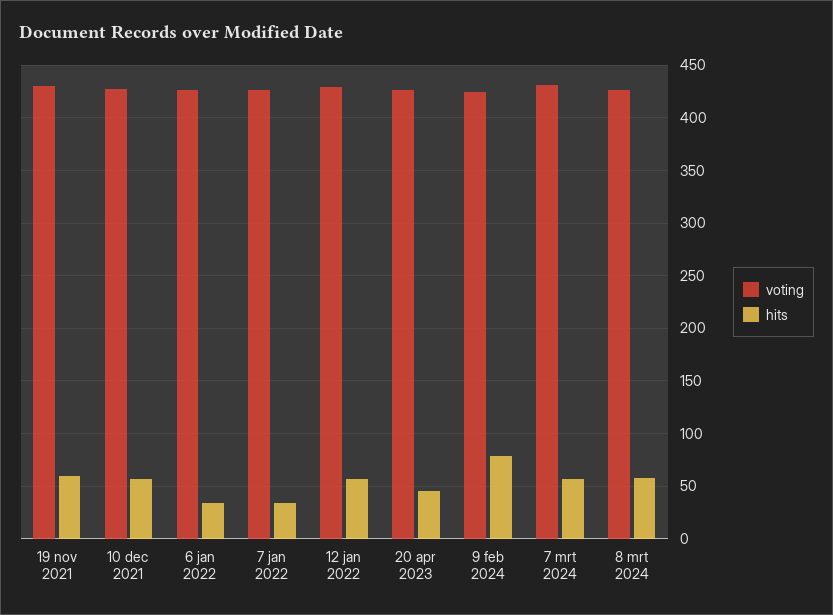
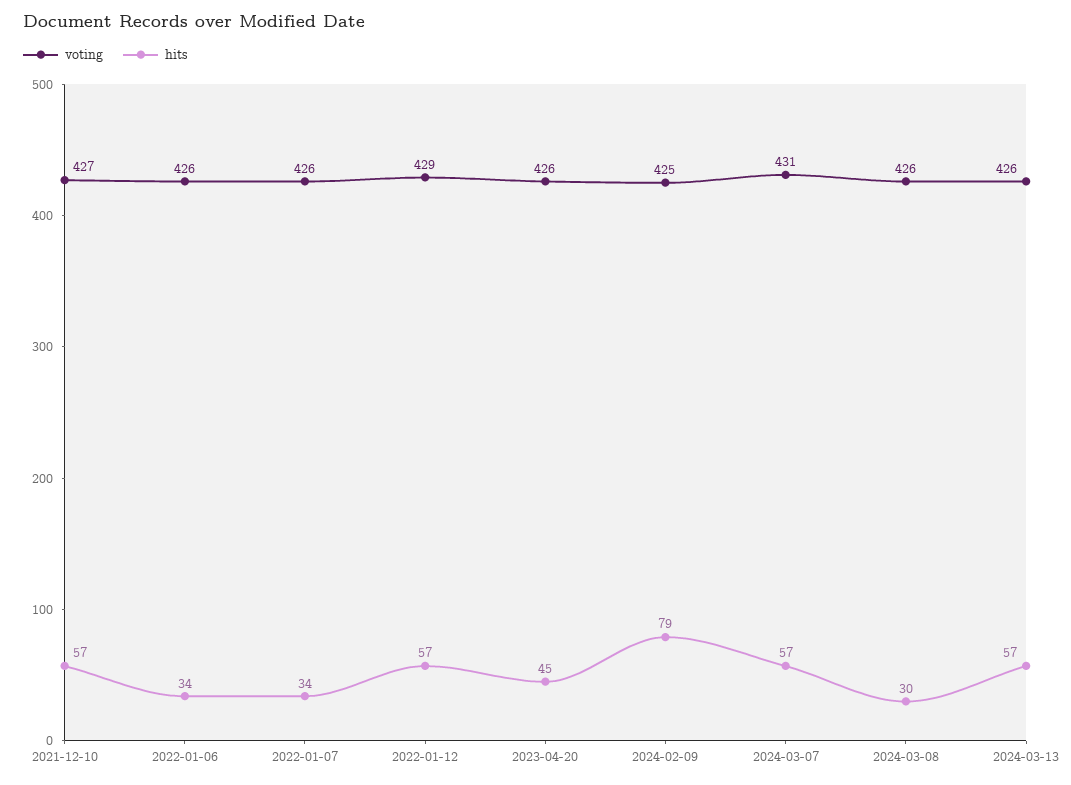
voting, 19 nov 2021: 430 -> none
hits, 19 nov 2021: 60 -> none
hits, 8 mrt 2024: 60 -> 30
voting, 2024-03-13: none -> 426
hits, 2024-03-13: none -> 57

